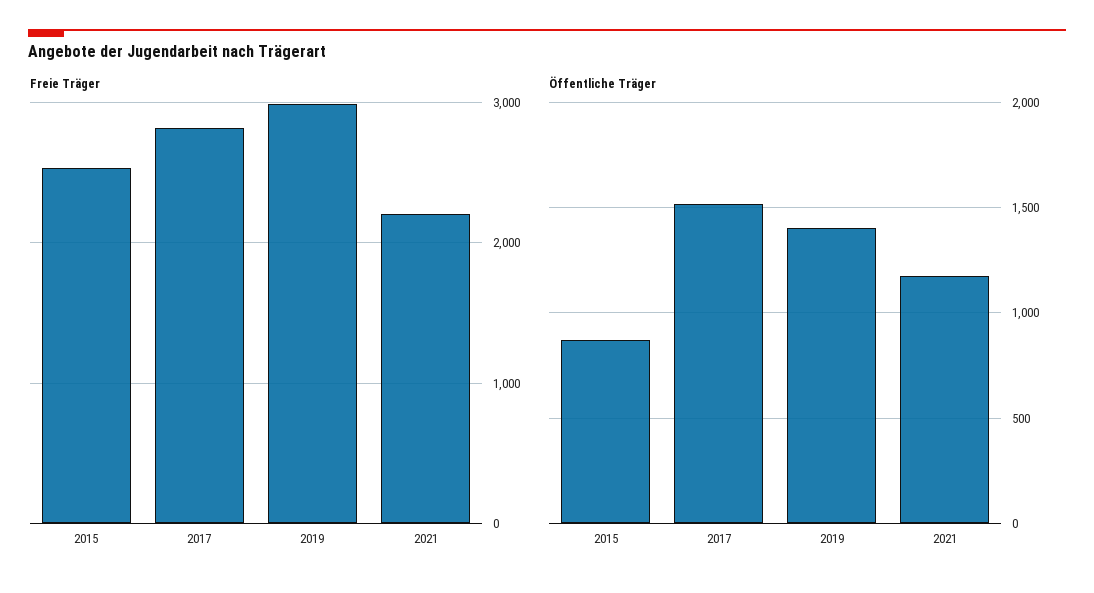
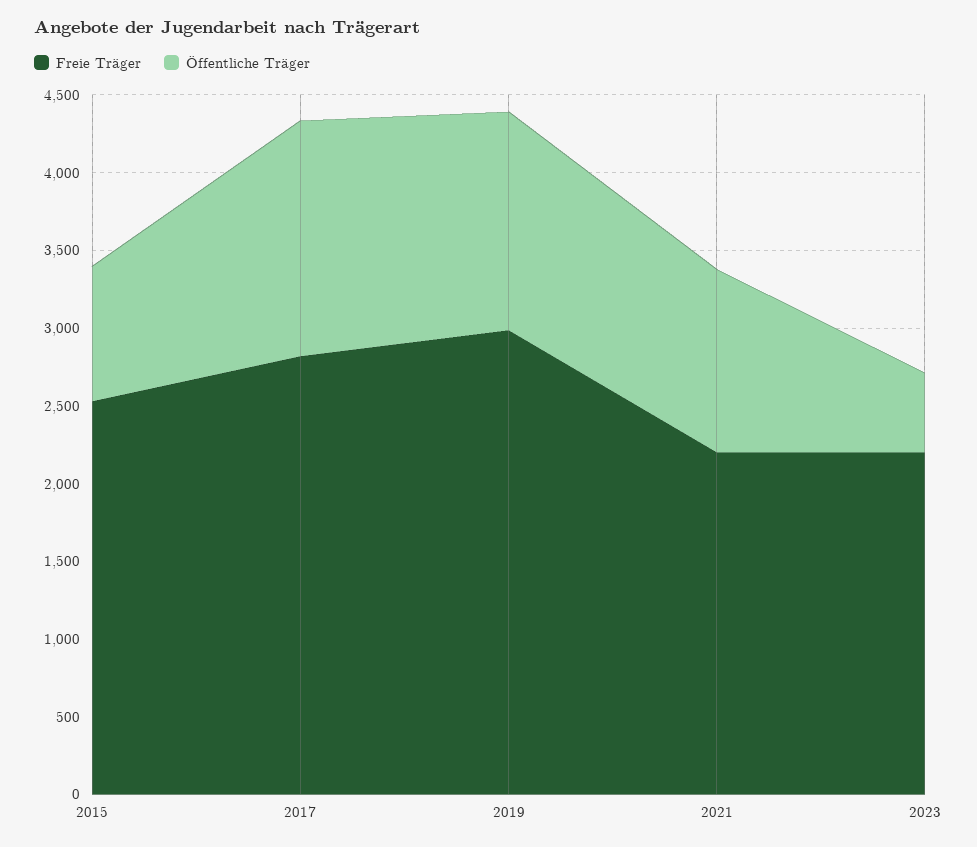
Freie Träger, 2023: none -> 2200
Öffentliche Träger, 2023: none -> 500

